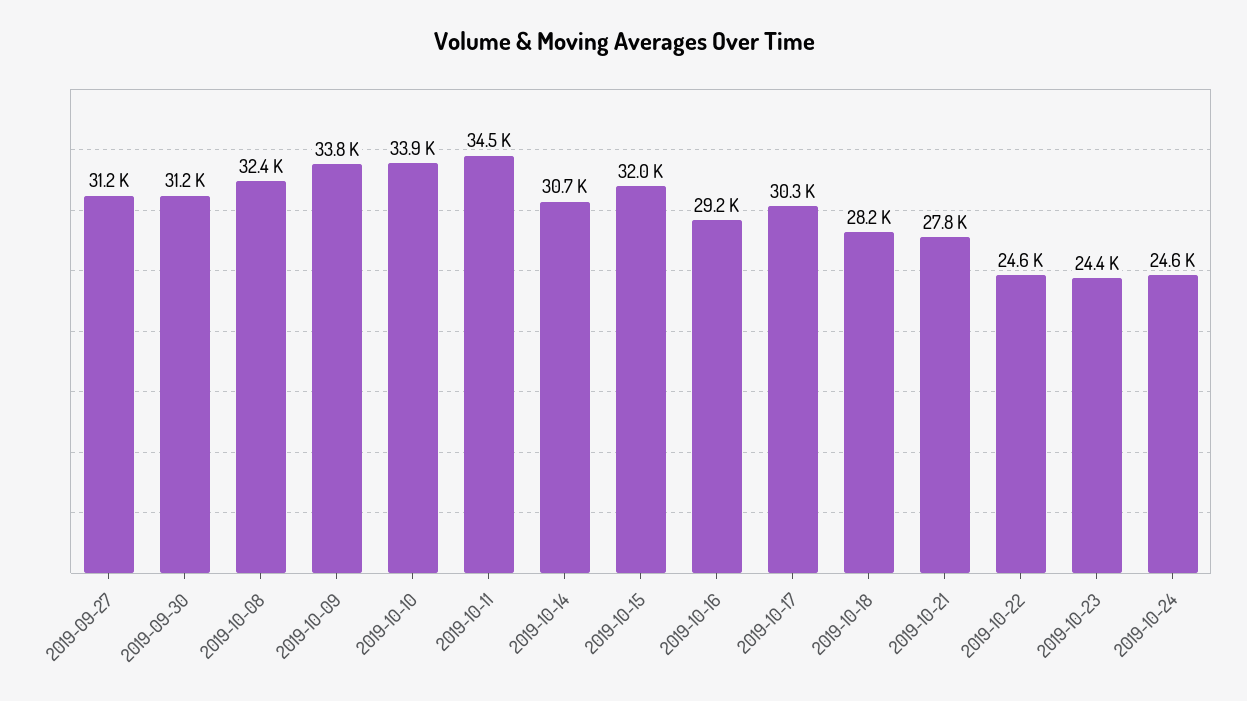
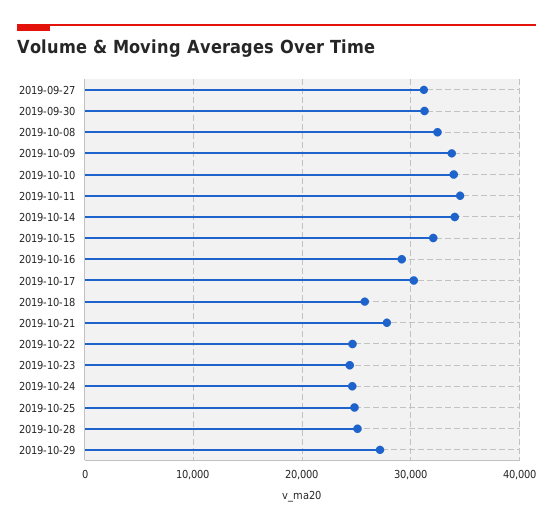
2019-10-14: 30700 -> 34000
2019-10-18: 28200 -> 26000
2019-10-25: none -> 25000
2019-10-28: none -> 25000
2019-10-29: none -> 27000

